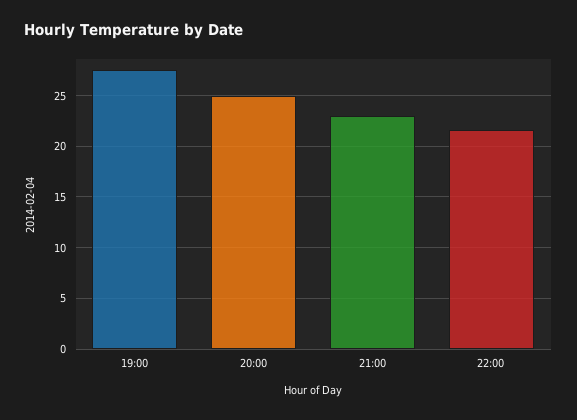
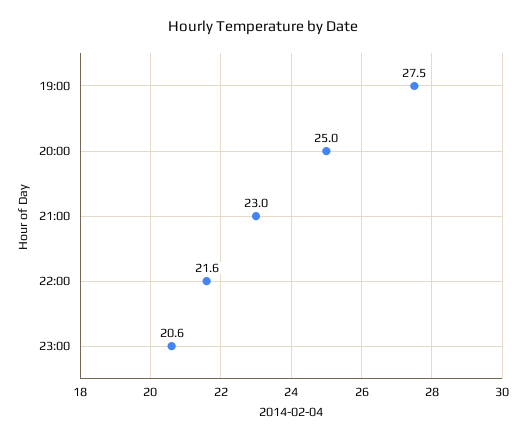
23:00: none -> 20.6

